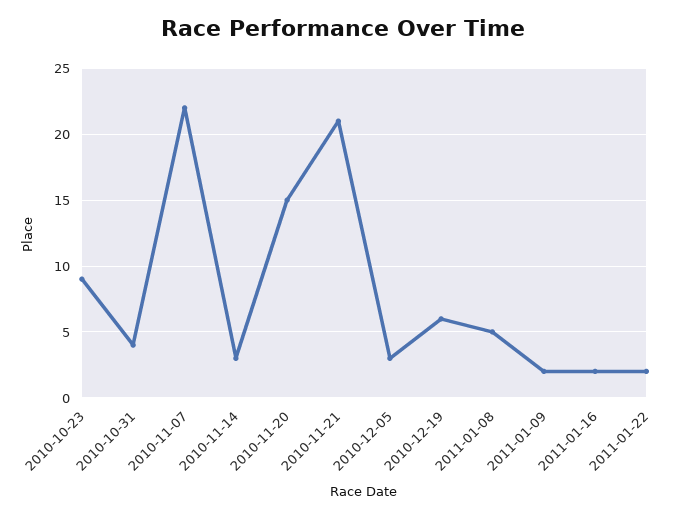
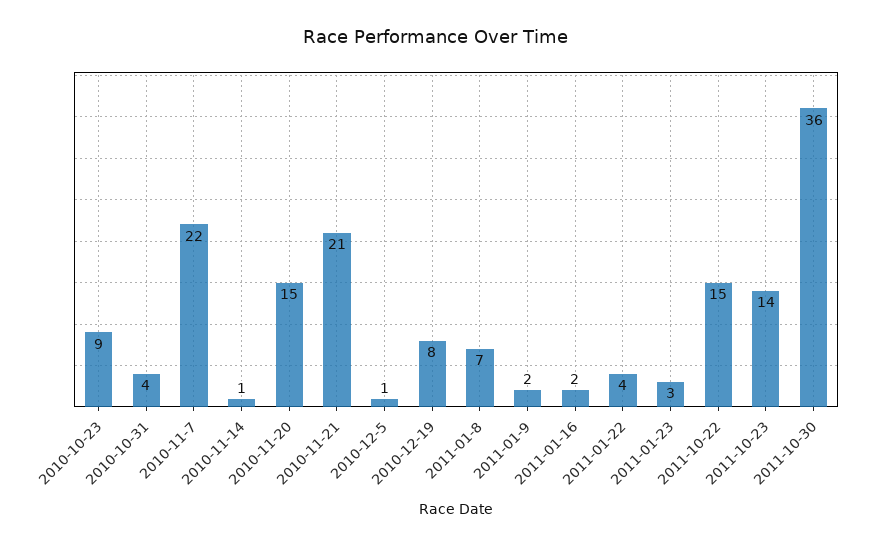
2010-11-14: 3 -> 1
2010-12-05: 3 -> 1
2010-12-19: 6 -> 8
2011-01-08: 5 -> 7
2011-01-22: 2 -> 4
2011-01-23: none -> 3
2011-10-22: none -> 15
2011-10-23: none -> 14
2011-10-30: none -> 36

